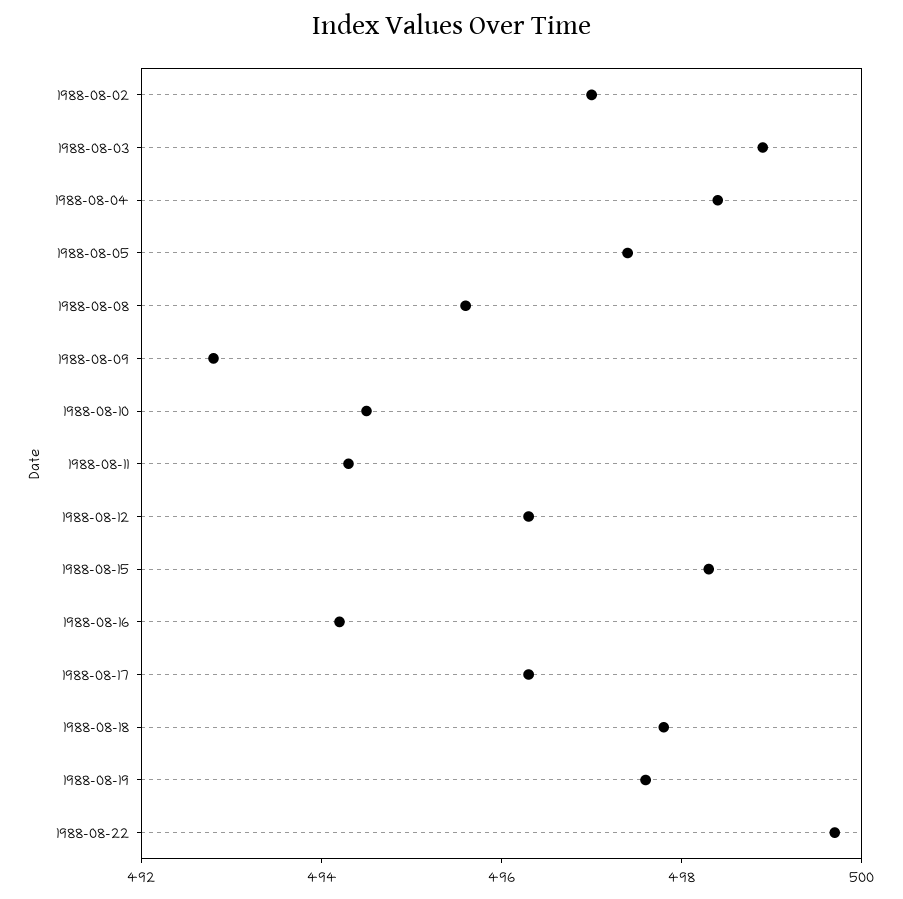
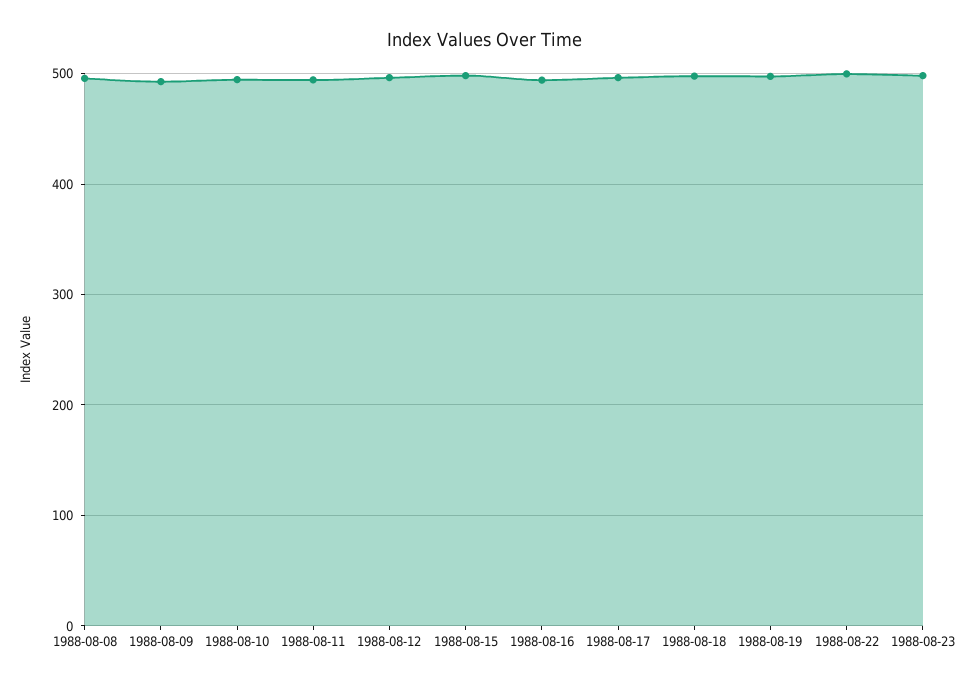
1988-08-02: 497 -> none
1988-08-03: 499 -> none
1988-08-04: 498.5 -> none
1988-08-05: 497.5 -> none
1988-08-23: none -> 500

